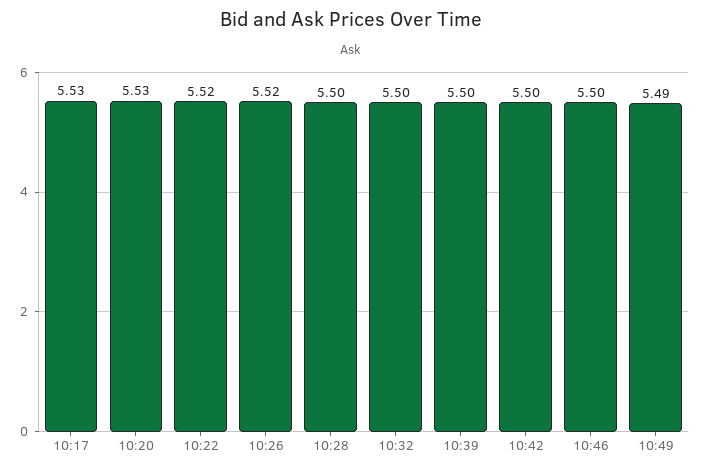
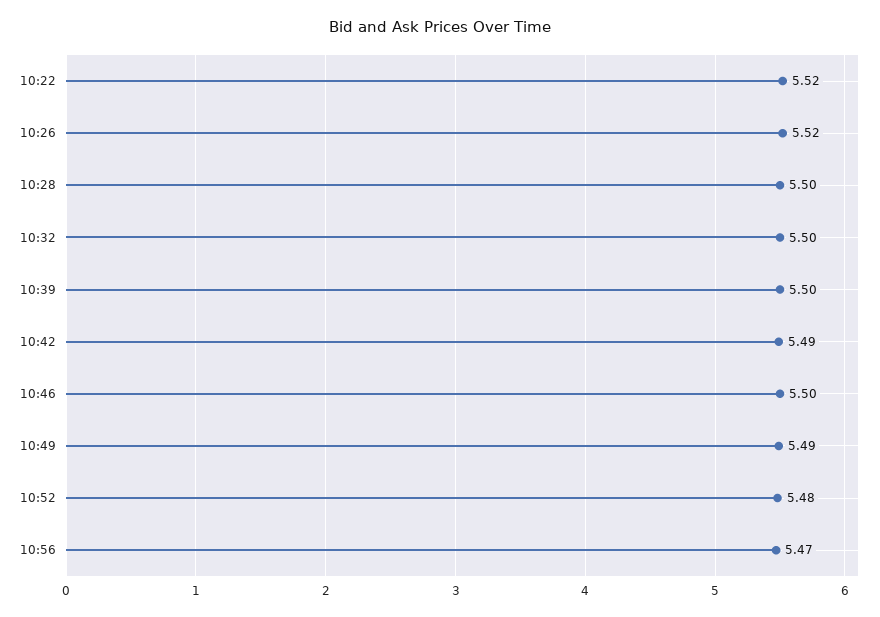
10:17: 5.53 -> none
10:20: 5.53 -> none
10:42: 5.5 -> 5.49
10:52: none -> 5.48
10:56: none -> 5.47

